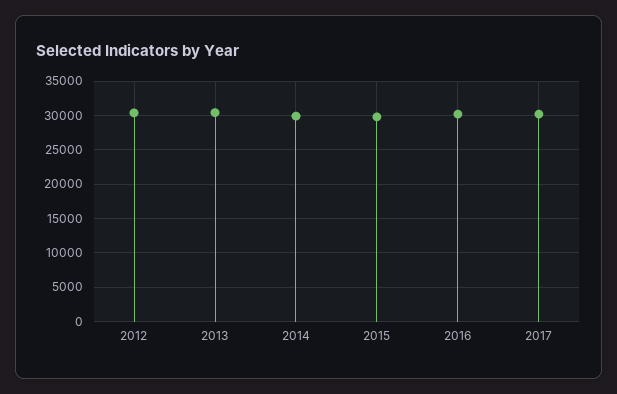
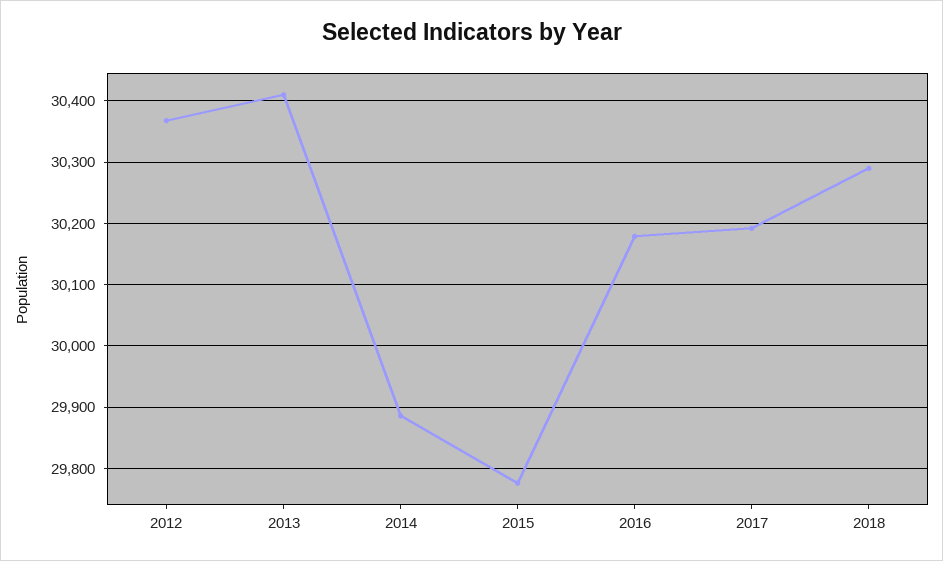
2018: none -> 30290

